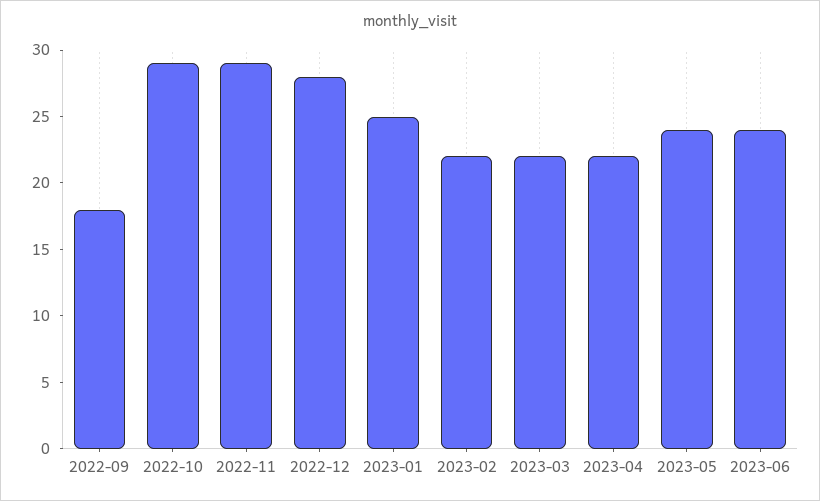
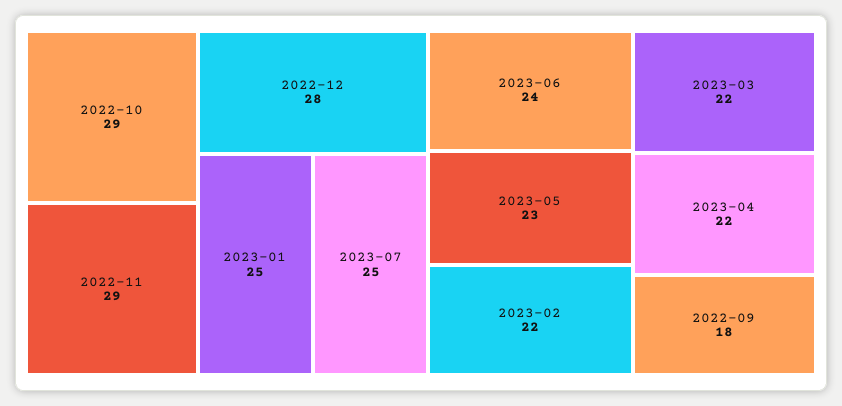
2023-05: 24 -> 23
2023-07: none -> 25

